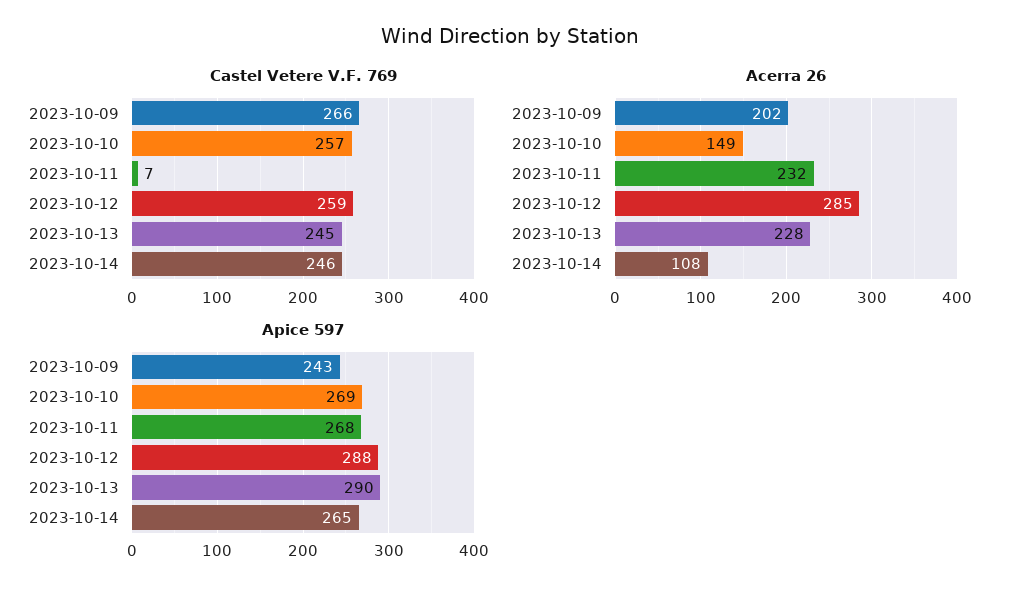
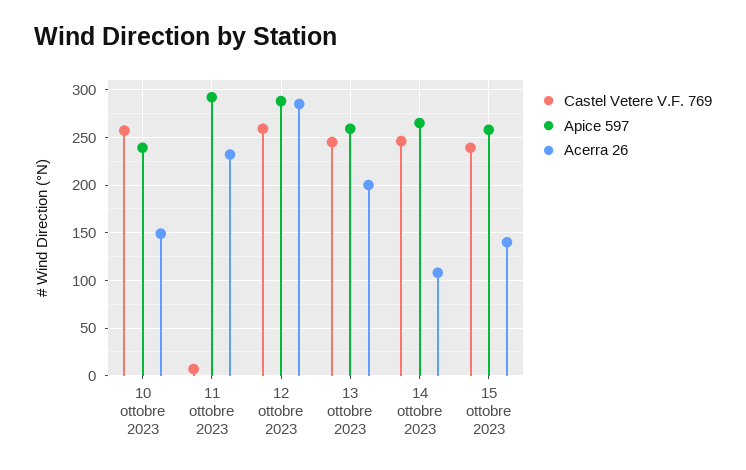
Castel Vetere V.F. 769, 2023-10-09: 266 -> none
Acerra 26, 2023-10-09: 202 -> none
Acerra 26, 2023-10-13: 228 -> 200
Apice 597, 2023-10-09: 243 -> none
Apice 597, 2023-10-10: 269 -> 240
Apice 597, 2023-10-11: 268 -> 290
Apice 597, 2023-10-13: 290 -> 260
Castel Vetere V.F. 769, 15 ottobre 2023: none -> 240
Apice 597, 15 ottobre 2023: none -> 260
Acerra 26, 15 ottobre 2023: none -> 140

